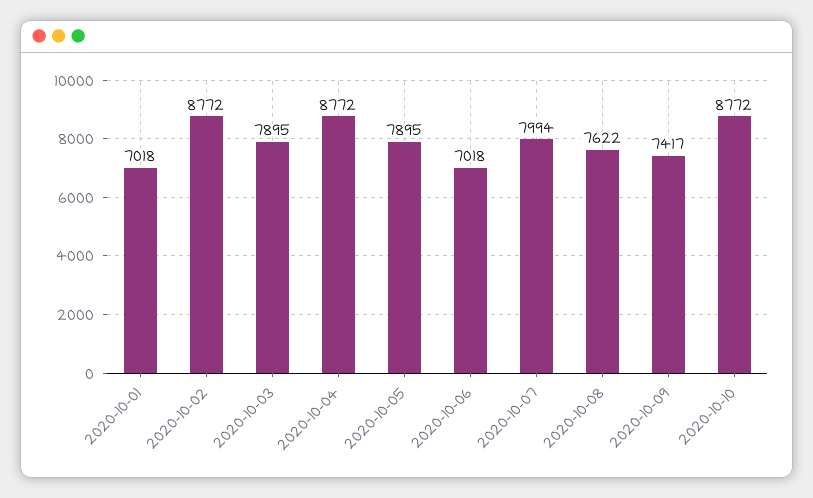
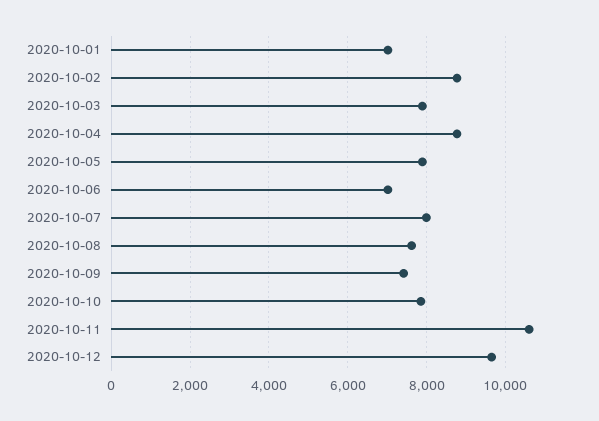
2020-10-10: 8772 -> 7800
2020-10-11: none -> 10600
2020-10-12: none -> 9600

